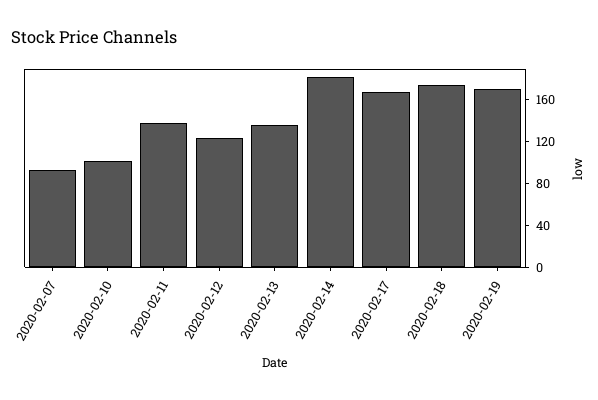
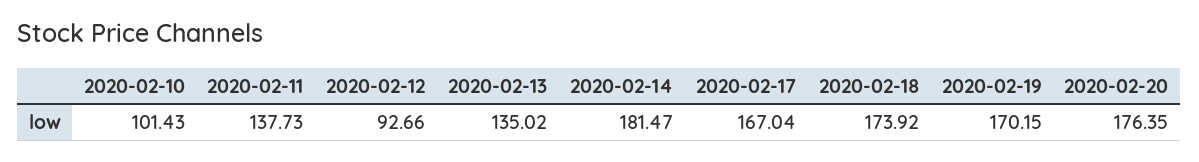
2020-02-07: 90 -> none
2020-02-12: 120 -> 92.66
2020-02-20: none -> 176.35

